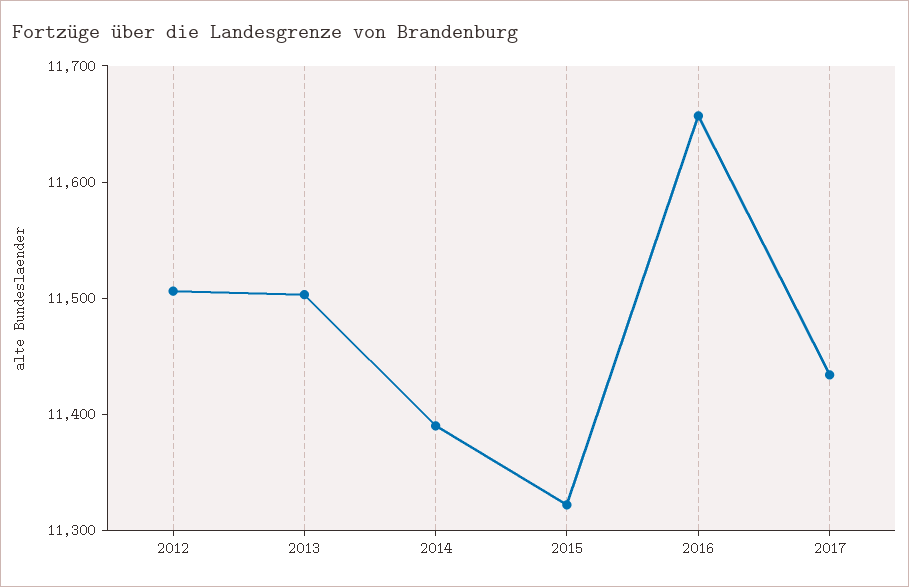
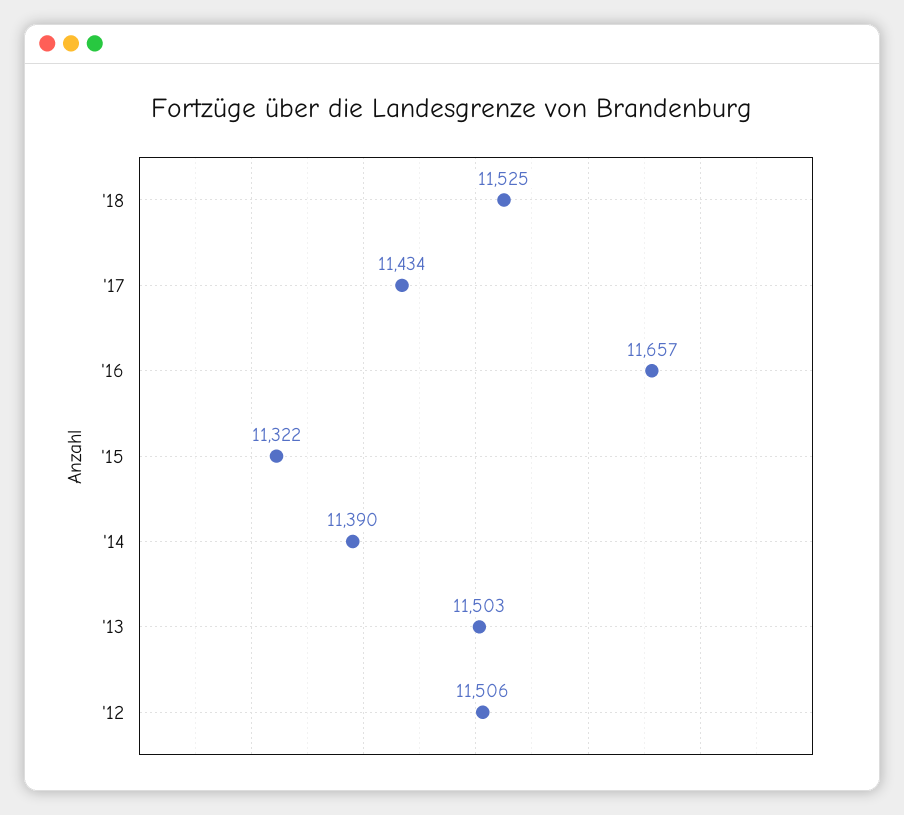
'18: none -> 11525

